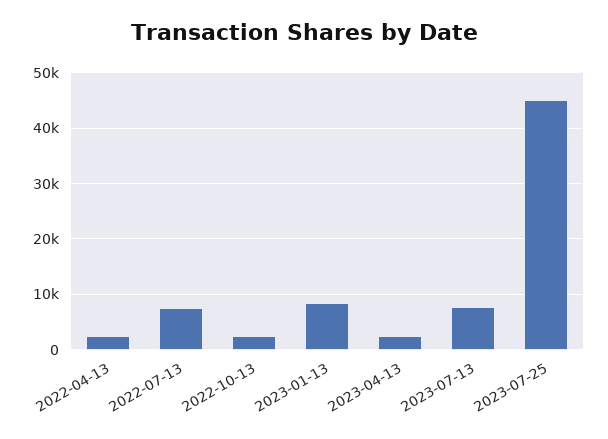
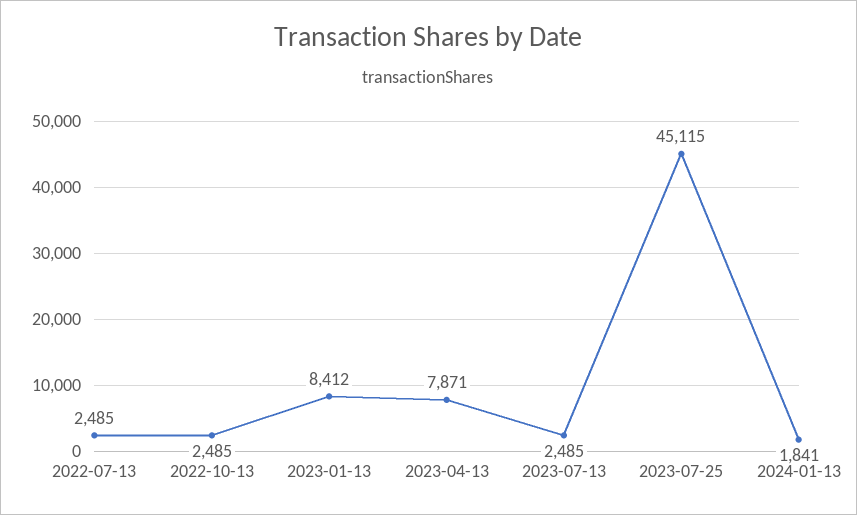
2022-04-13: 2000 -> none
2022-07-13: 8000 -> 2485
2023-04-13: 2000 -> 7871
2023-07-13: 8000 -> 2485
2024-01-13: none -> 1841

